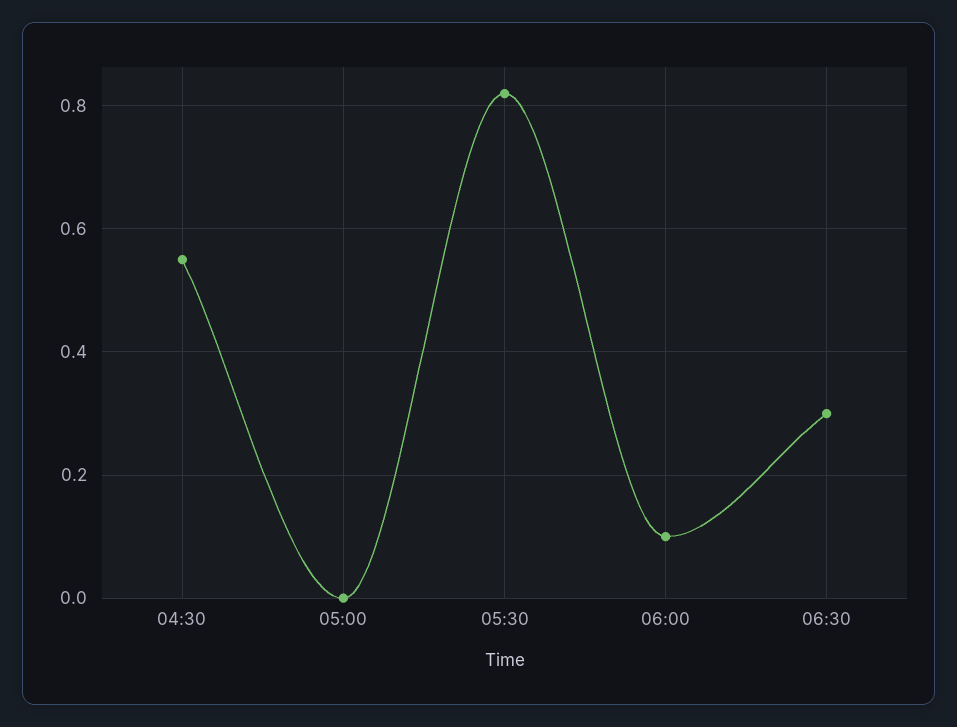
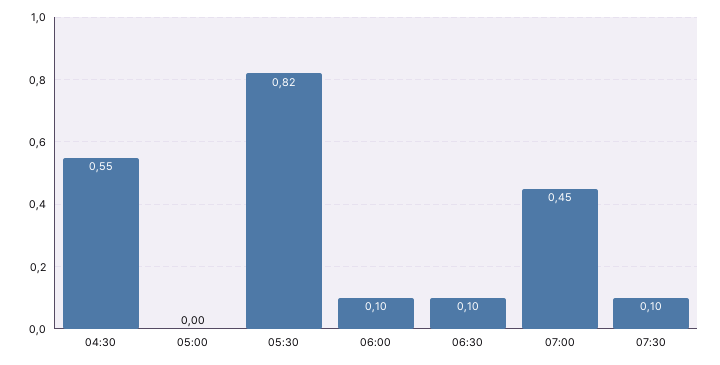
06:30: 0.3 -> 0.1
07:00: none -> 0.45
07:30: none -> 0.1

